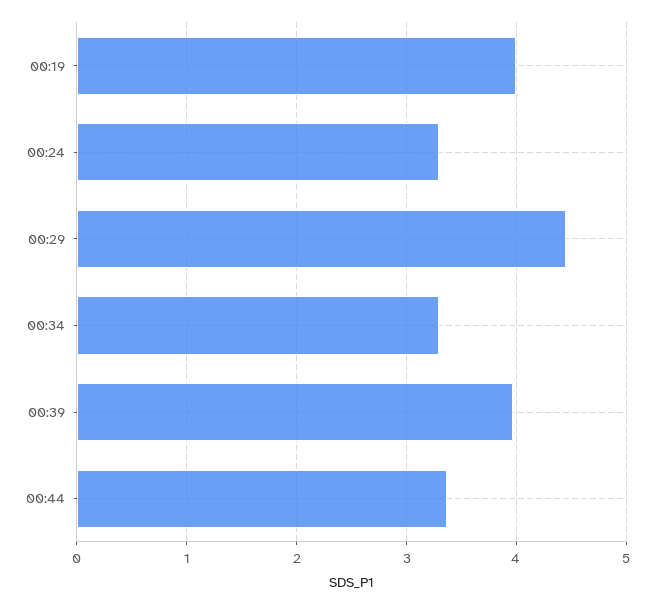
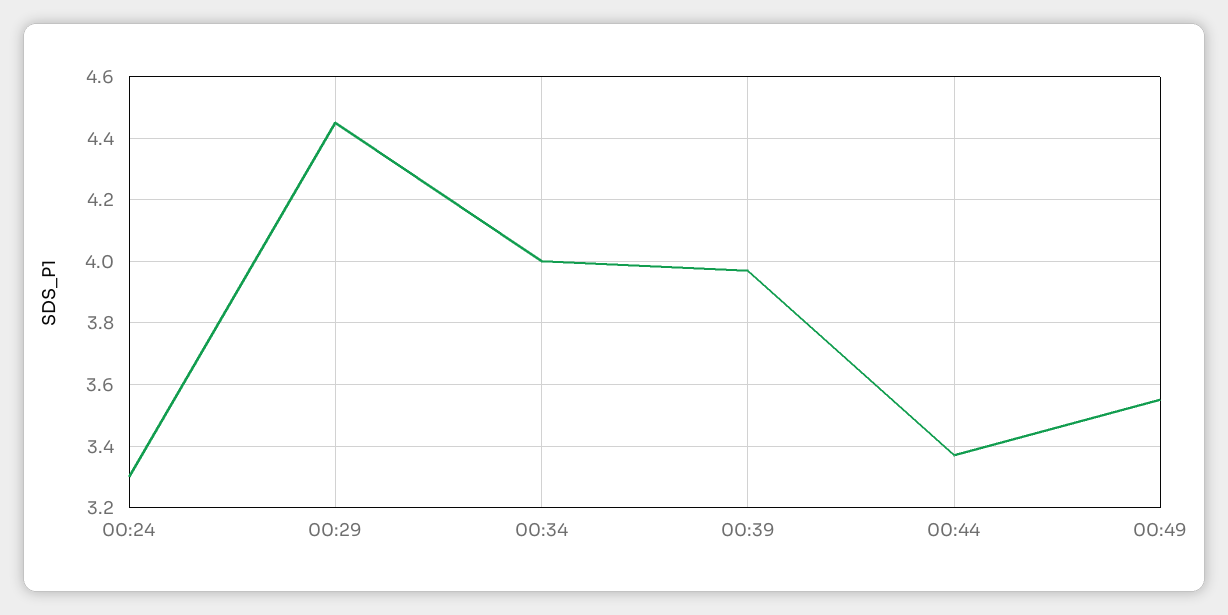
00:19: 4 -> none
00:34: 3.3 -> 4
00:49: none -> 3.55

